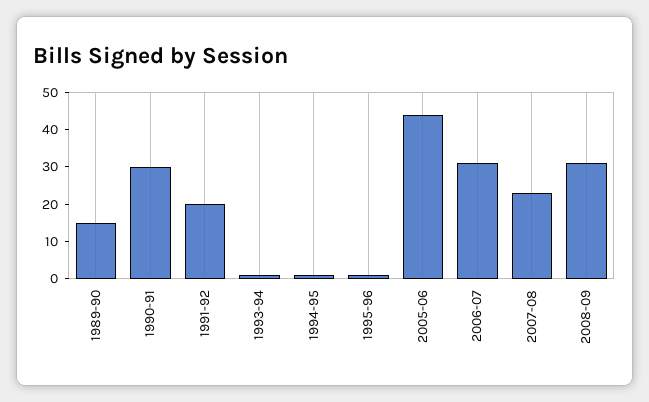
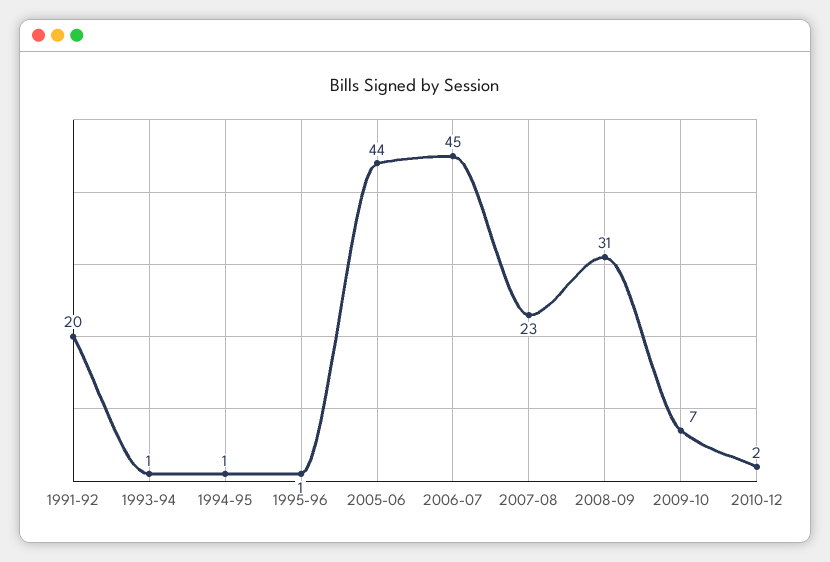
1989-90: 15 -> none
1990-91: 30 -> none
2006-07: 30 -> 45
2009-10: none -> 7
2010-12: none -> 2

